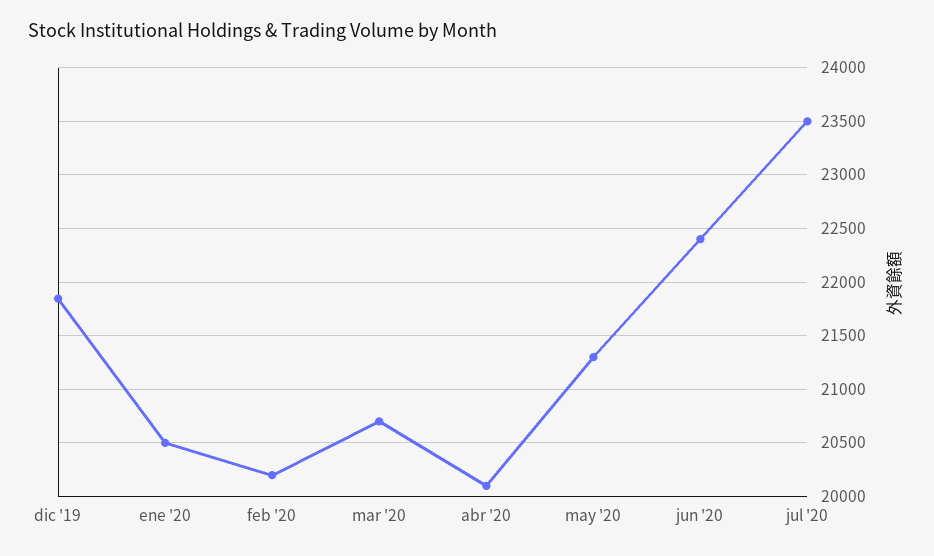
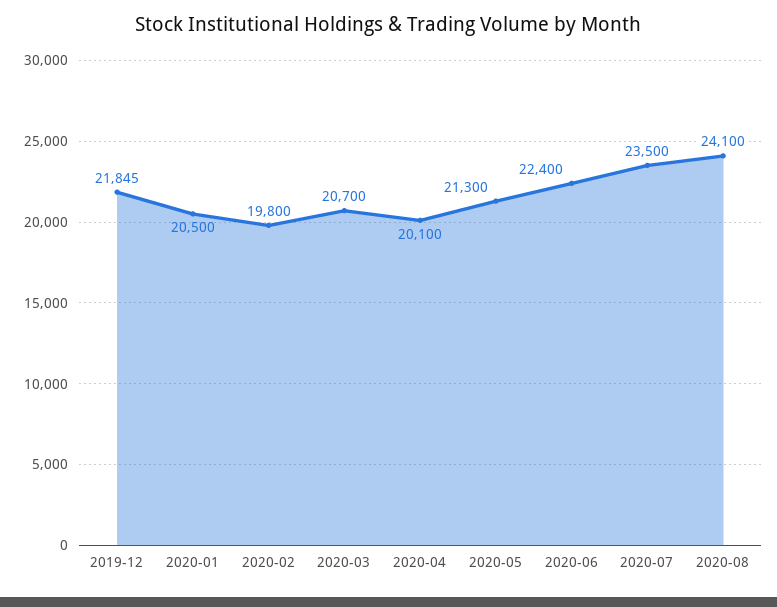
feb '20: 20200 -> 19800
2020-08: none -> 24100

